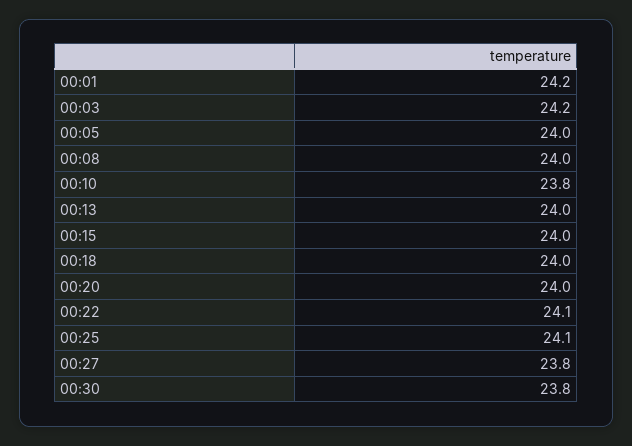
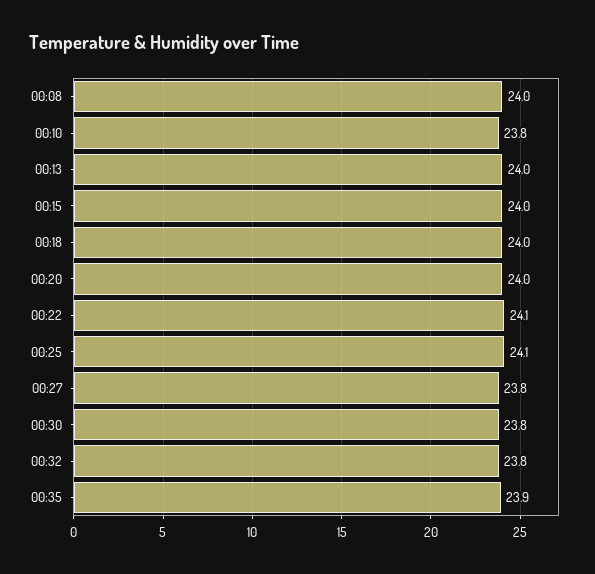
00:01: 24.2 -> none
00:03: 24.2 -> none
00:05: 24 -> none
00:32: none -> 23.8
00:35: none -> 23.9

